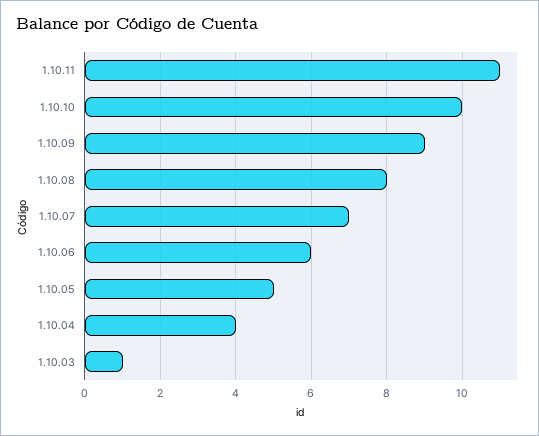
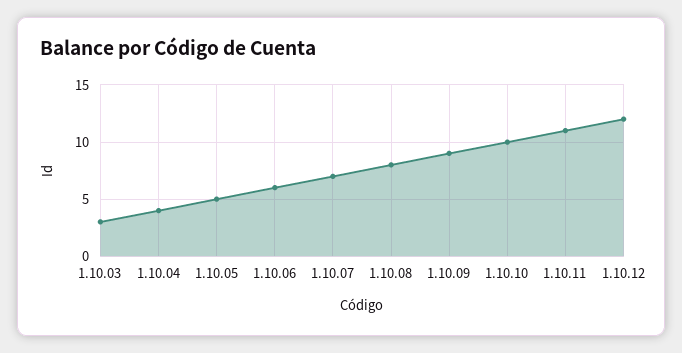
1.10.03: 1 -> 3
1.10.12: none -> 12

